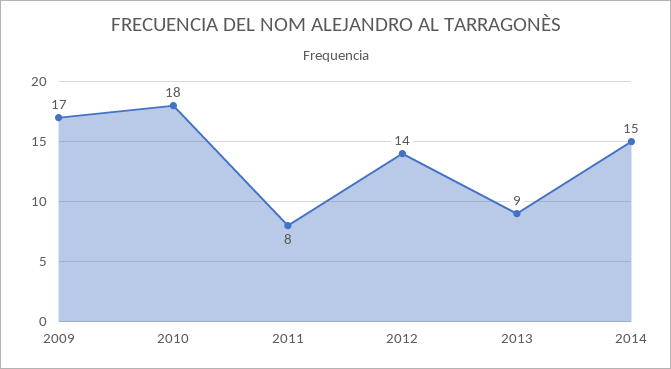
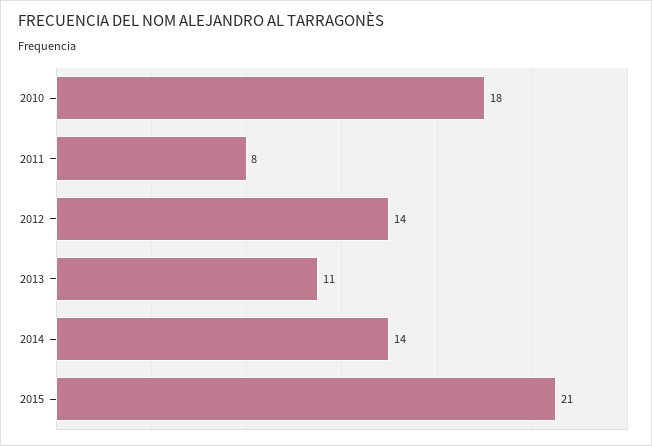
2009: 17 -> none
2013: 9 -> 11
2014: 15 -> 14
2015: none -> 21

